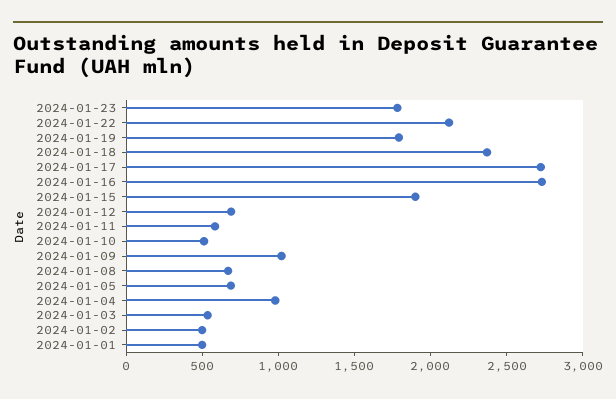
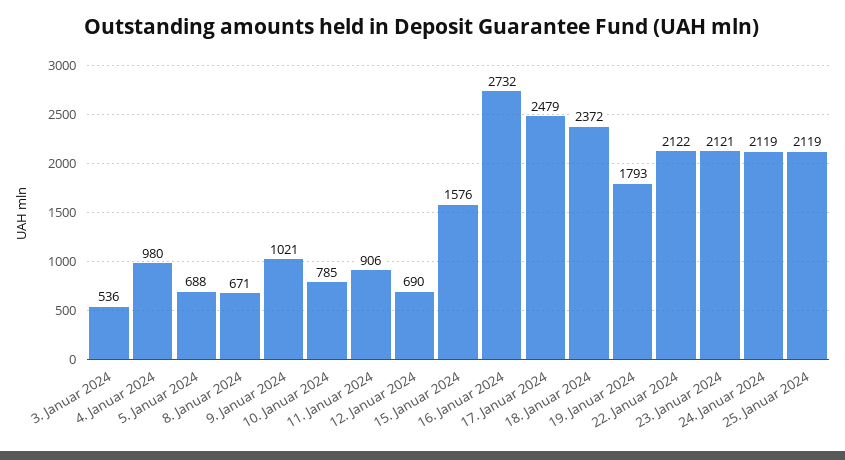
2024-01-23: 1800 -> 2121
2024-01-17: 2700 -> 2479
2024-01-15: 1900 -> 1576
2024-01-11: 600 -> 906
2024-01-10: 500 -> 785
2024-01-02: 500 -> none
2024-01-01: 500 -> none
24. Januar 2024: none -> 2119
25. Januar 2024: none -> 2119

